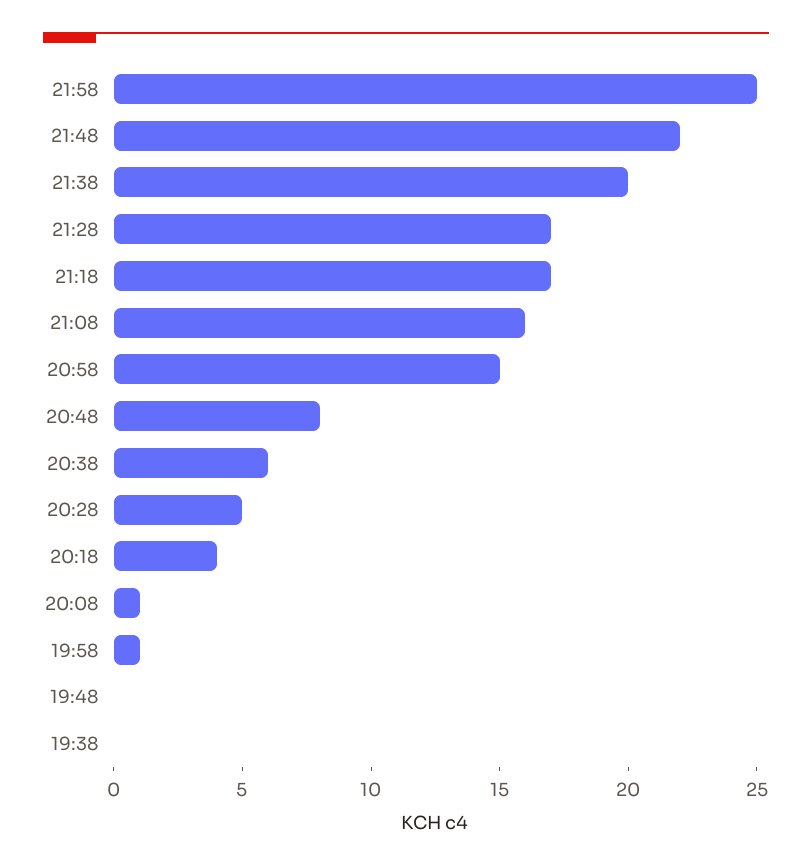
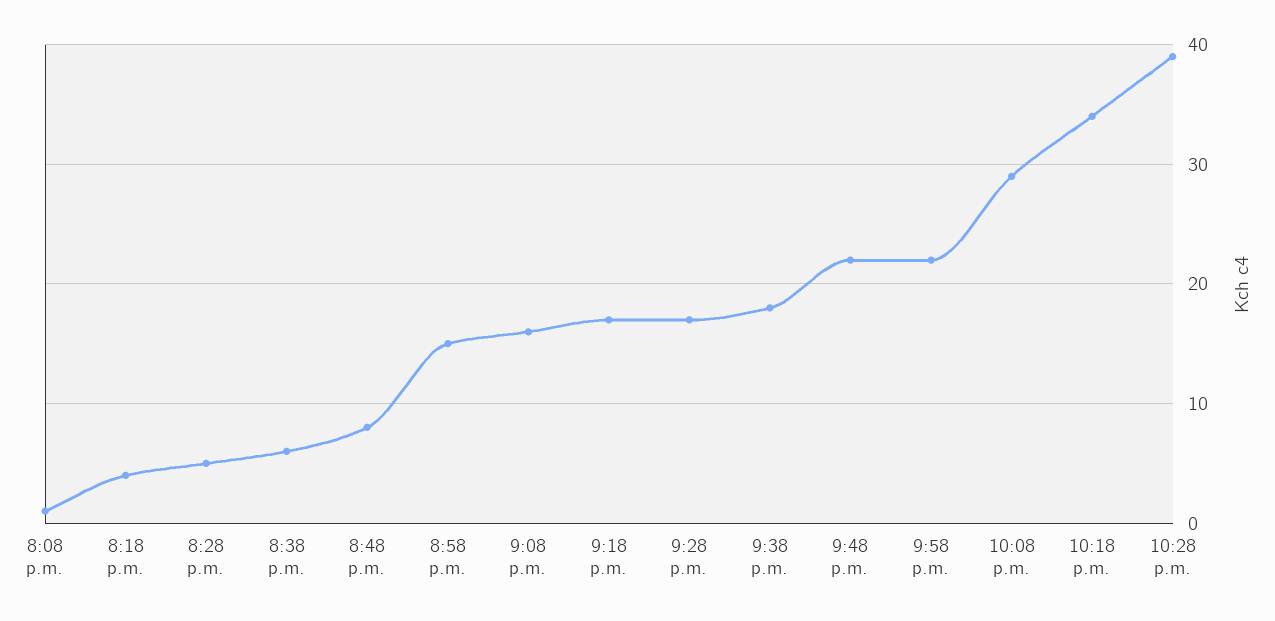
21:58: 25 -> 22
21:38: 20 -> 18
19:58: 1 -> none
19:48: 0 -> none
19:38: 0 -> none
10:08 p.m.: none -> 29
10:18 p.m.: none -> 34
10:28 p.m.: none -> 39

